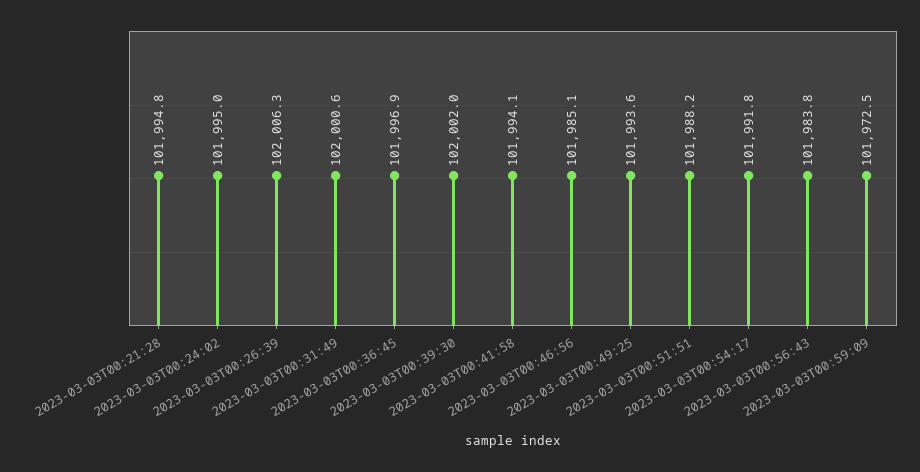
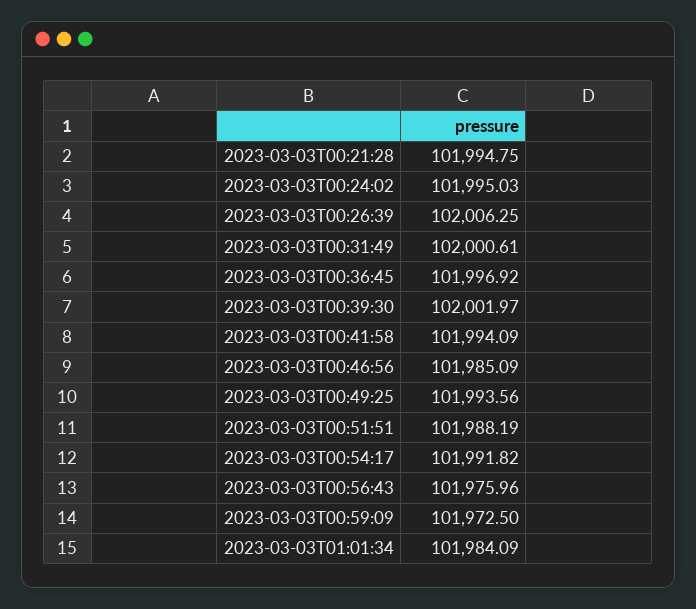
2023-03-03T00:56:43: 101983.8 -> 101975.96
2023-03-03T01:01:34: none -> 101984.09

